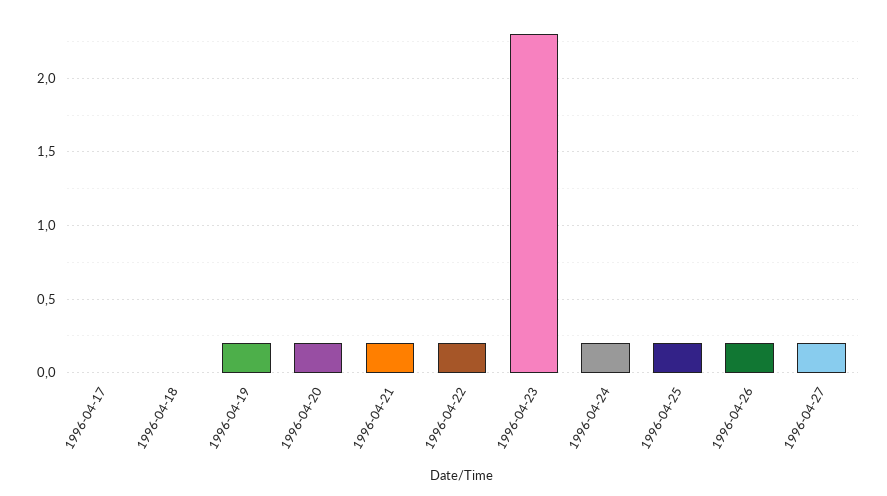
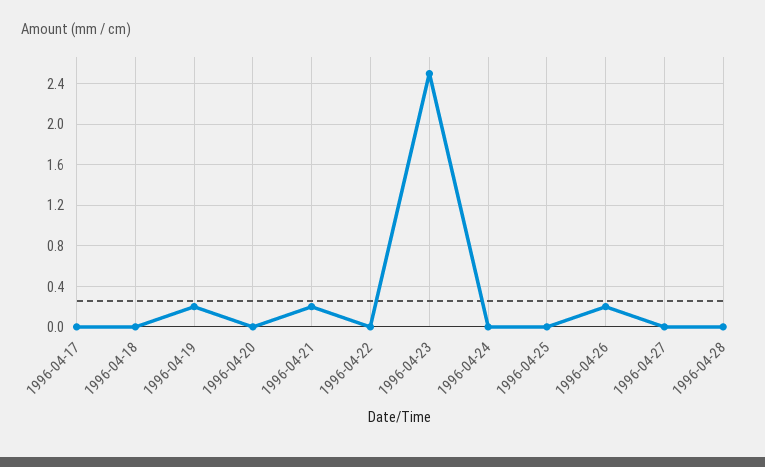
1996-04-20: 0.2 -> 0
1996-04-22: 0.2 -> 0
1996-04-23: 2.3 -> 2.5
1996-04-24: 0.2 -> 0
1996-04-25: 0.2 -> 0
1996-04-27: 0.2 -> 0
1996-04-28: none -> 0

